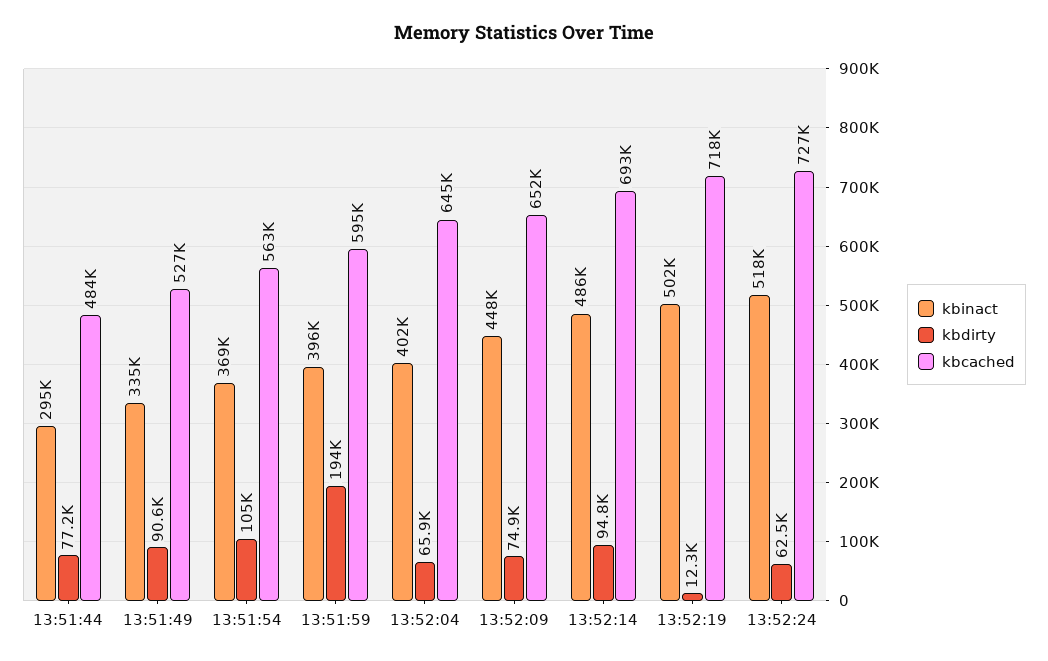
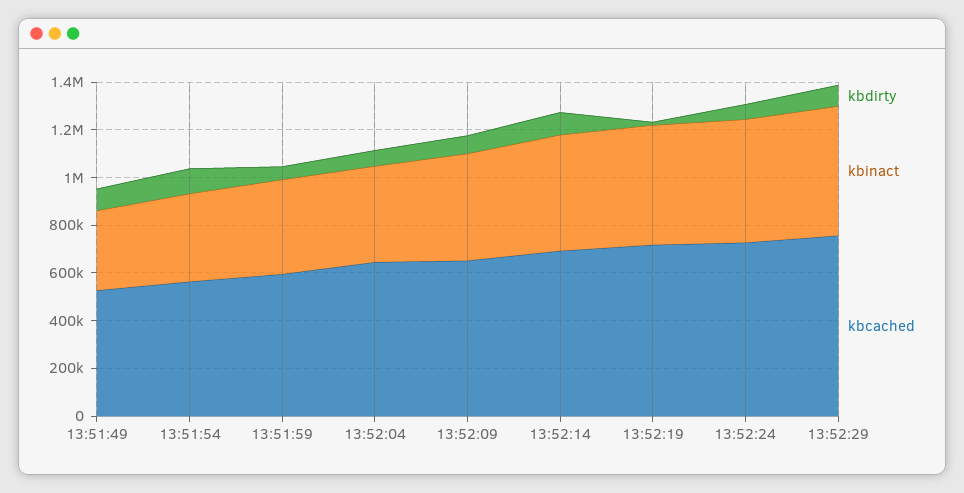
kbinact, 13:51:44: 295000 -> none
kbdirty, 13:51:44: 77200 -> none
kbcached, 13:51:44: 484000 -> none
kbdirty, 13:51:59: 194000 -> 50000
kbdirty, 13:52:29: none -> 100000
kbinact, 13:52:29: none -> 550000
kbcached, 13:52:29: none -> 750000

